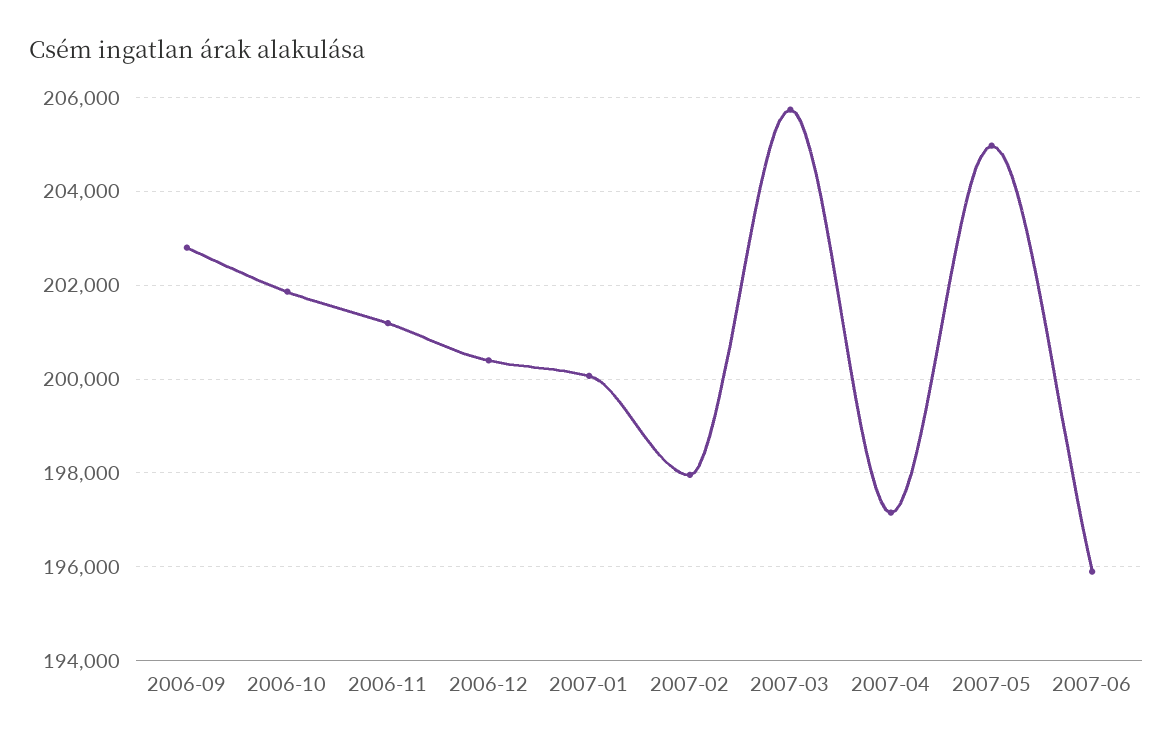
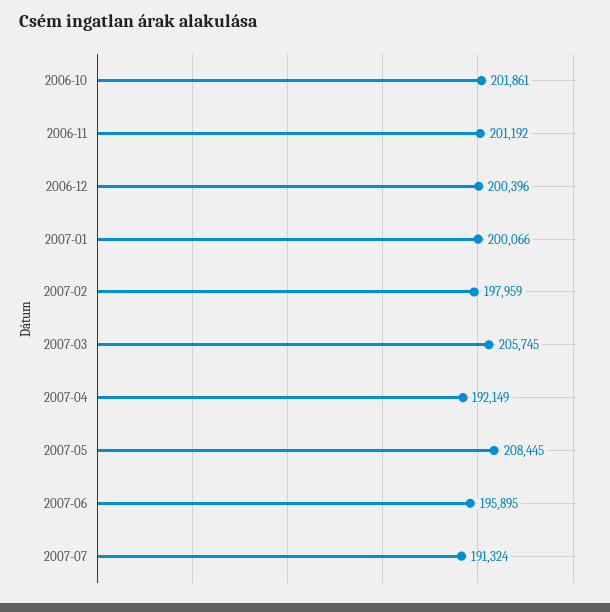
2006-09: 202800 -> none
2007-04: 197200 -> 192149
2007-05: 205000 -> 208445
2007-07: none -> 191324

